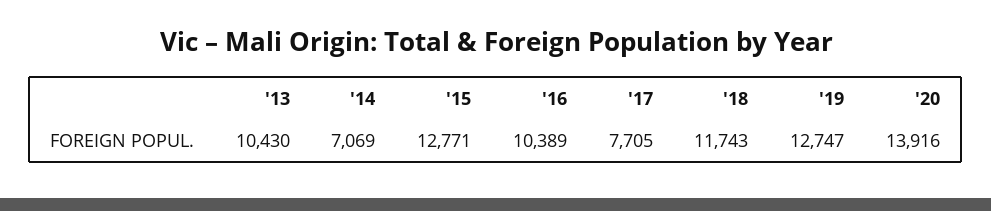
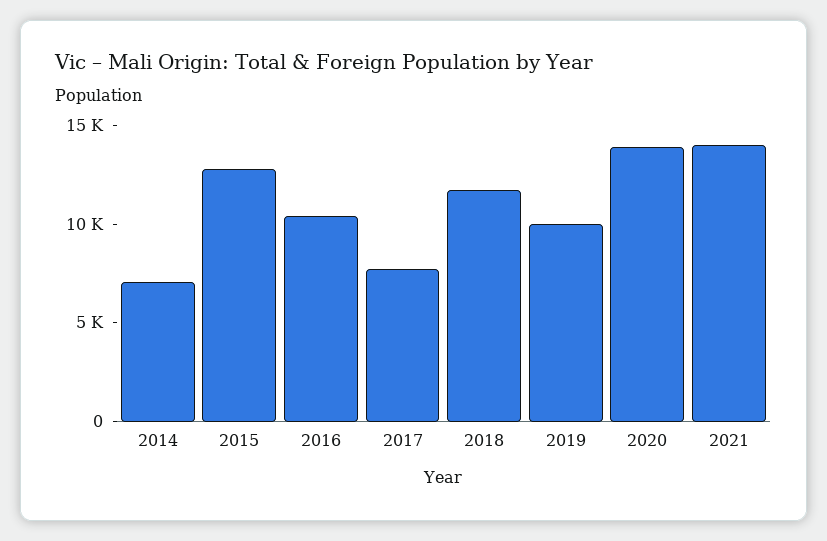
'13: 10430 -> none
'19: 12747 -> 10000
2021: none -> 14000

